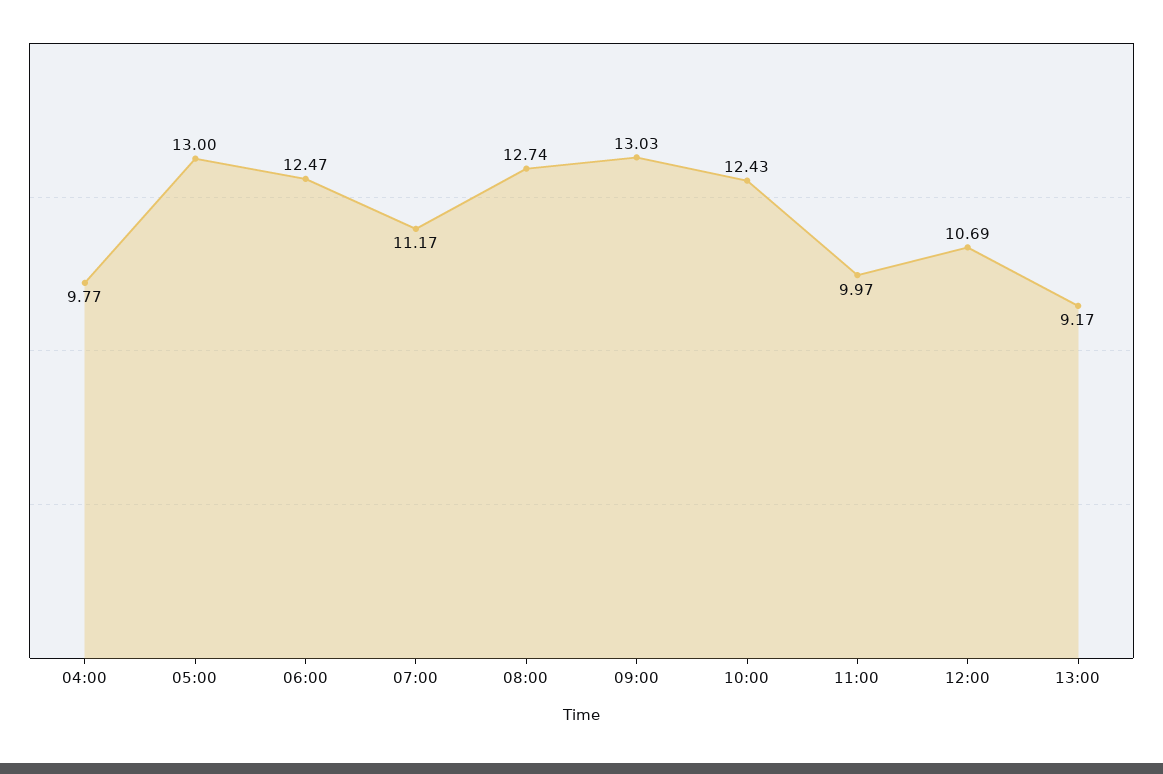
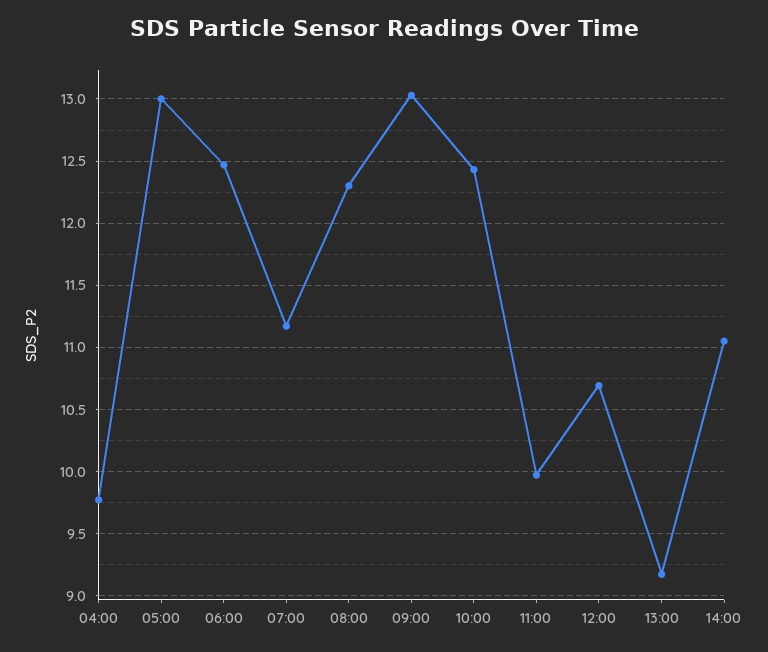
08:00: 12.74 -> 12.3
14:00: none -> 11.05

